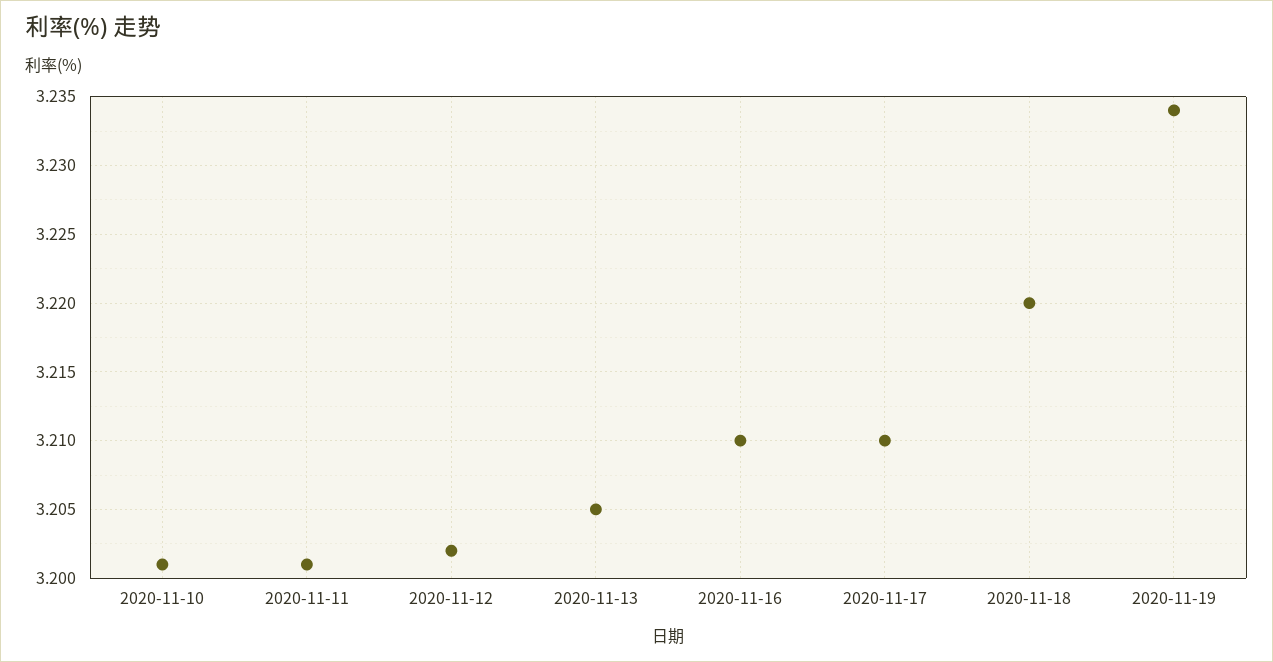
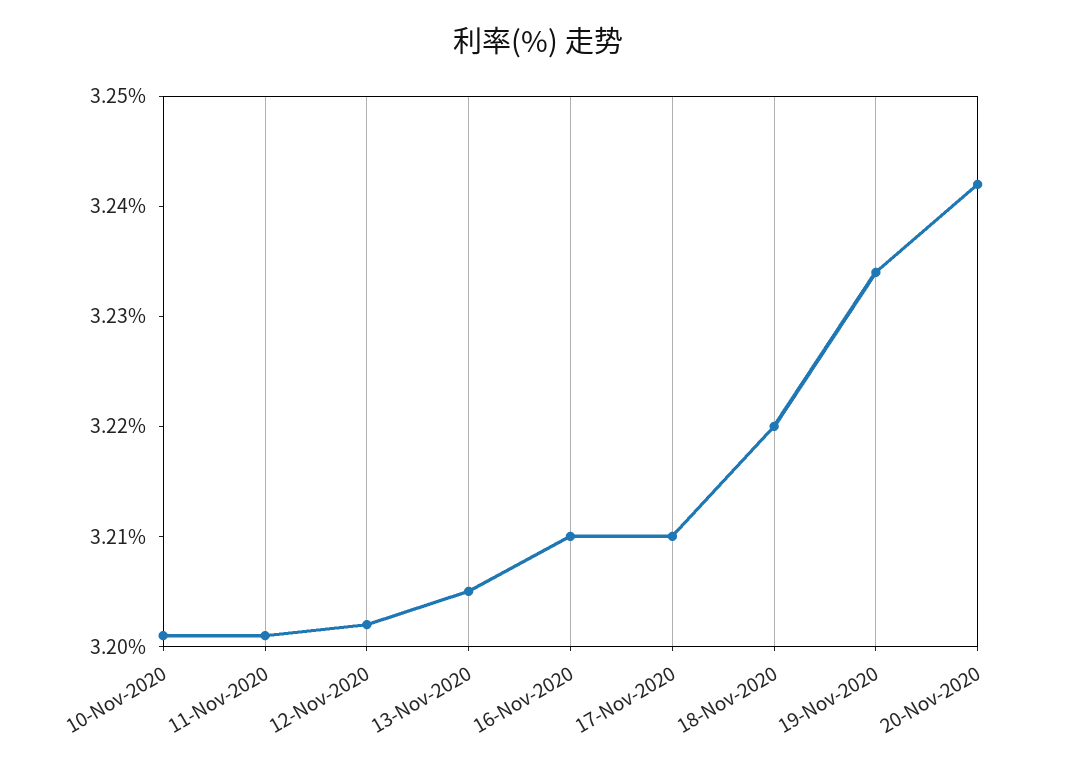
20-Nov-2020: none -> 3.242

